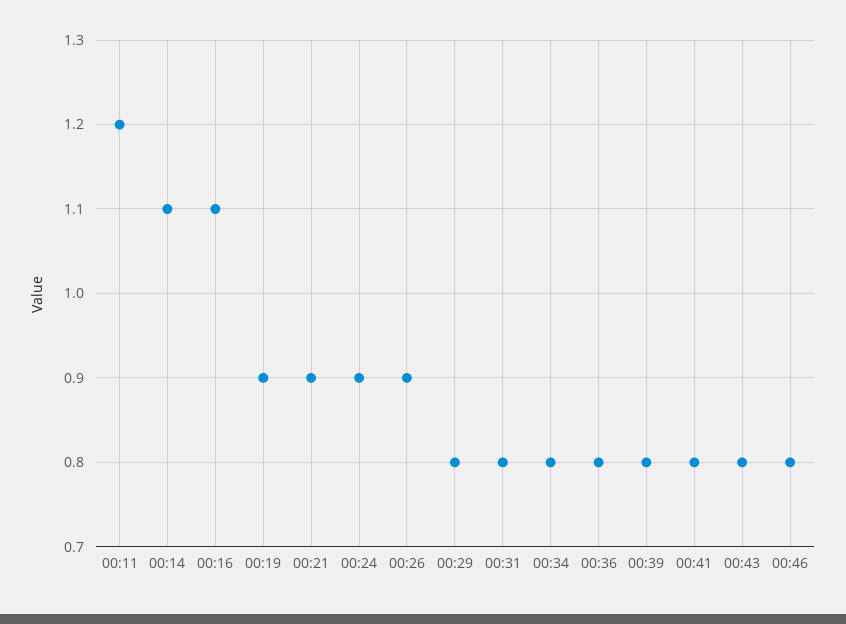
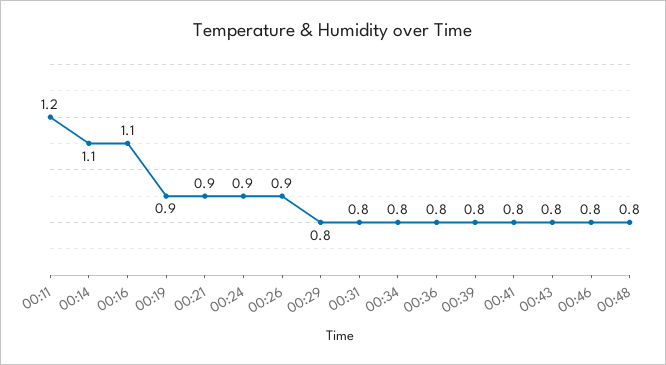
00:48: none -> 0.8

